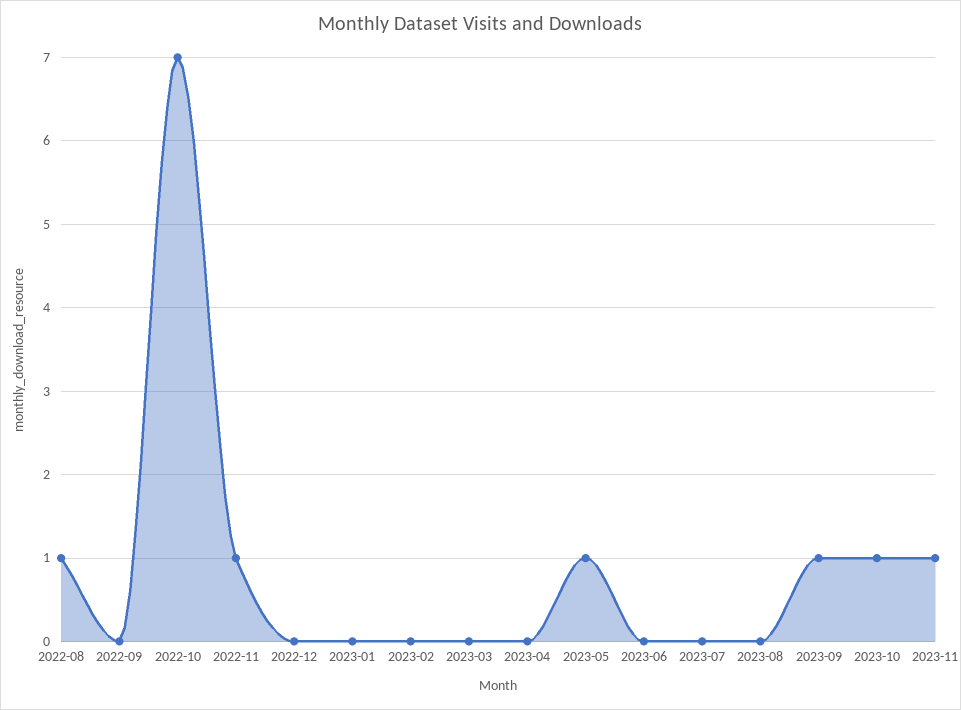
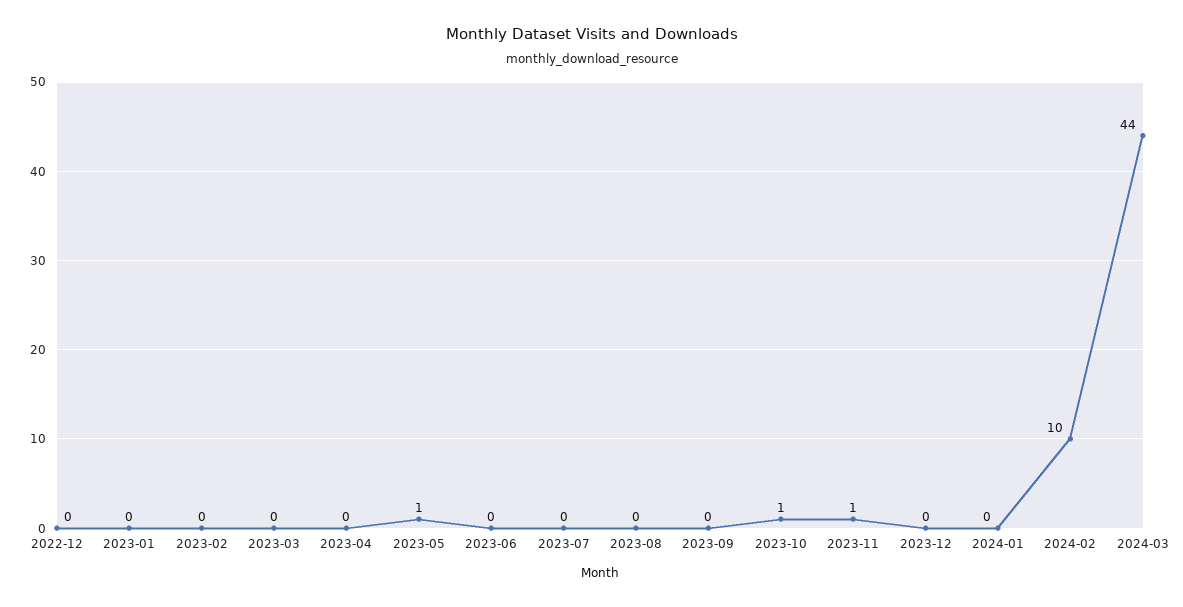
2022-08: 1 -> none
2022-09: 0 -> none
2022-10: 7 -> none
2022-11: 1 -> none
2023-09: 1 -> 0
2023-12: none -> 0
2024-01: none -> 0
2024-02: none -> 10
2024-03: none -> 44

